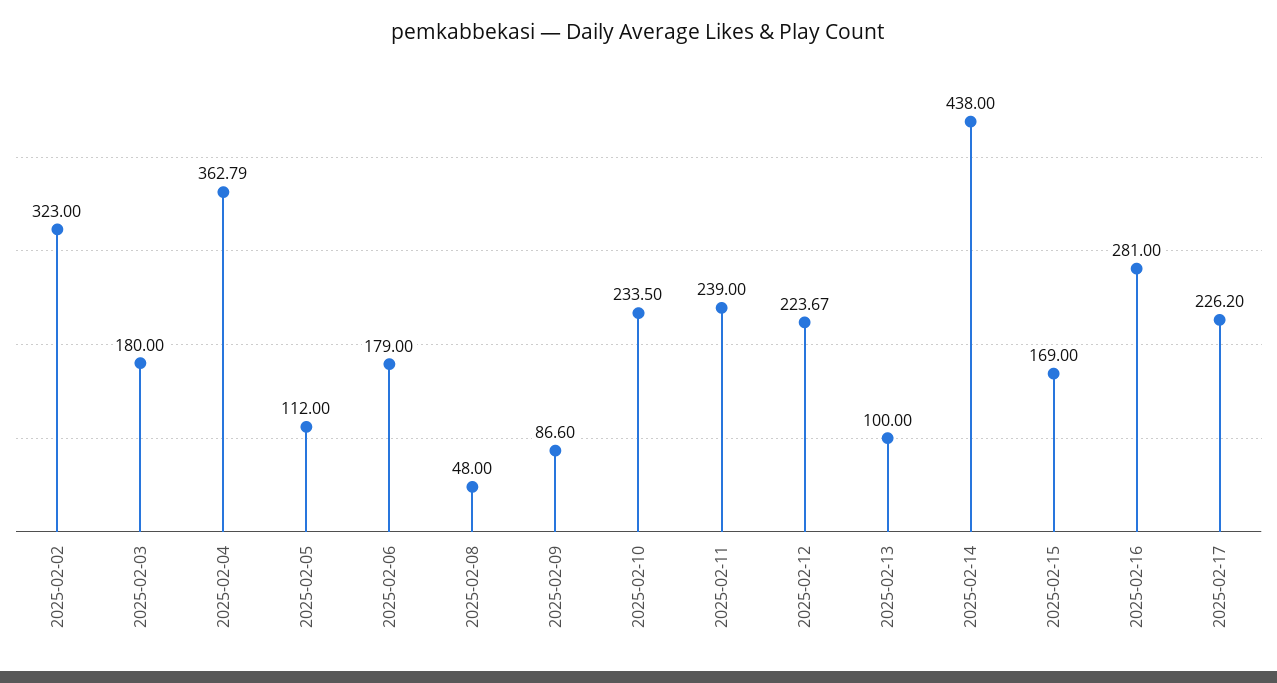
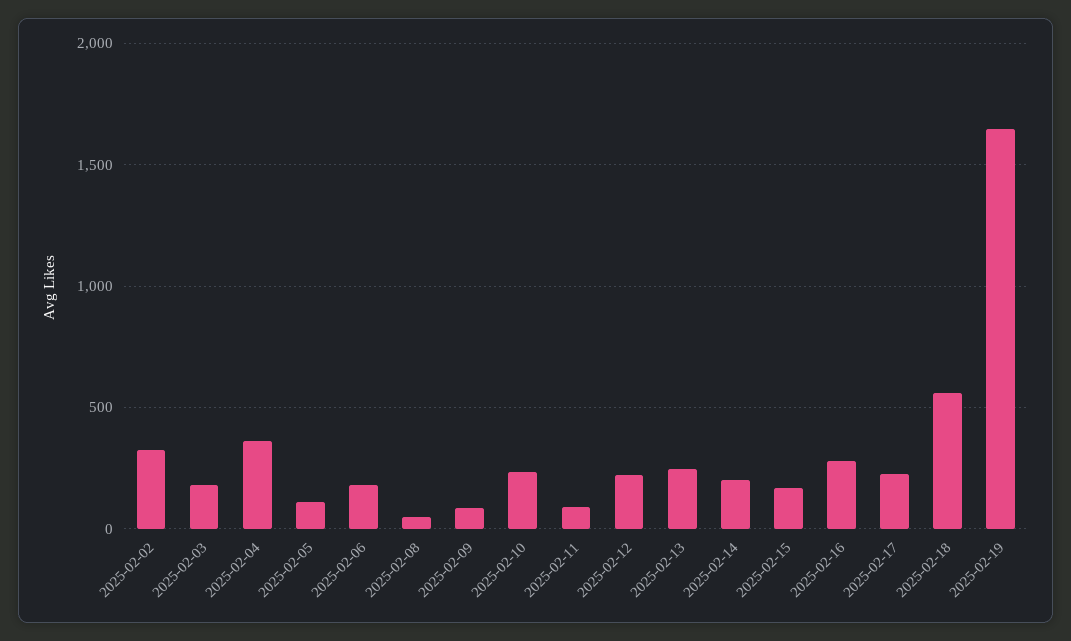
2025-02-11: 239 -> 100
2025-02-13: 100 -> 250
2025-02-14: 438 -> 200
2025-02-18: none -> 550
2025-02-19: none -> 1650

